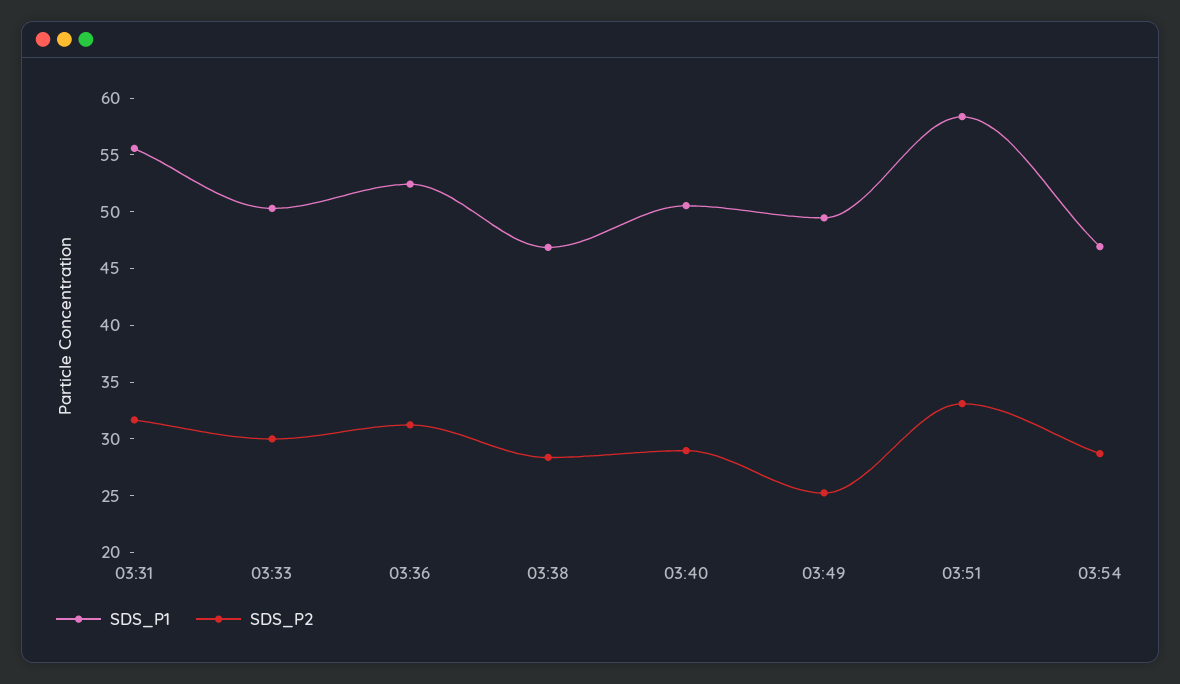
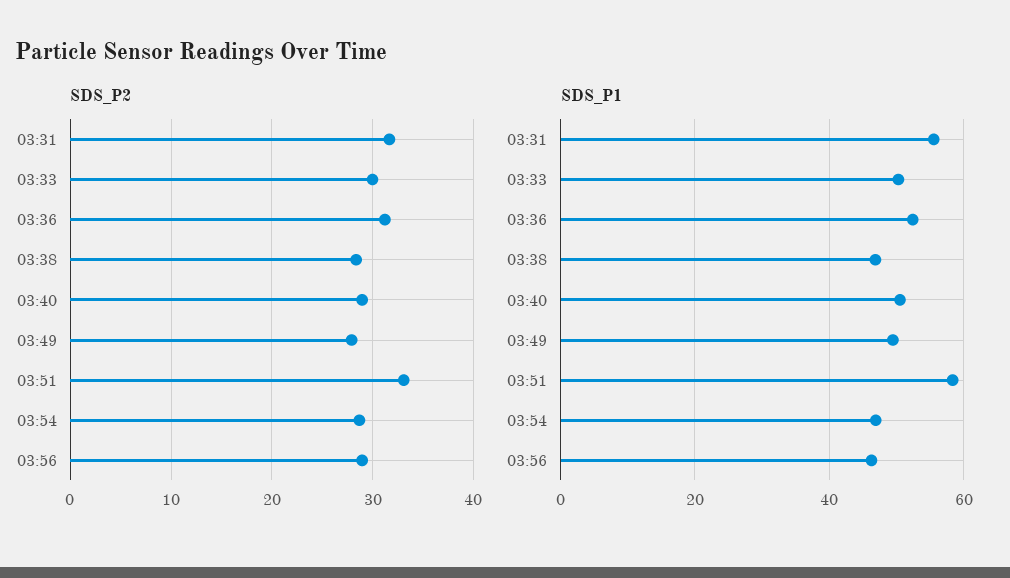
SDS_P2, 03:49: 25 -> 28
SDS_P2, 03:56: none -> 29
SDS_P1, 03:56: none -> 46

